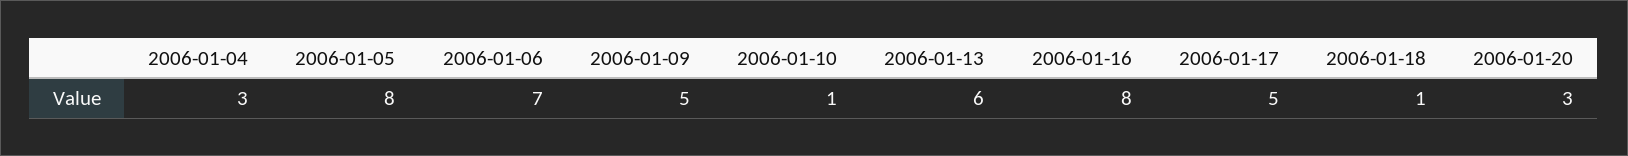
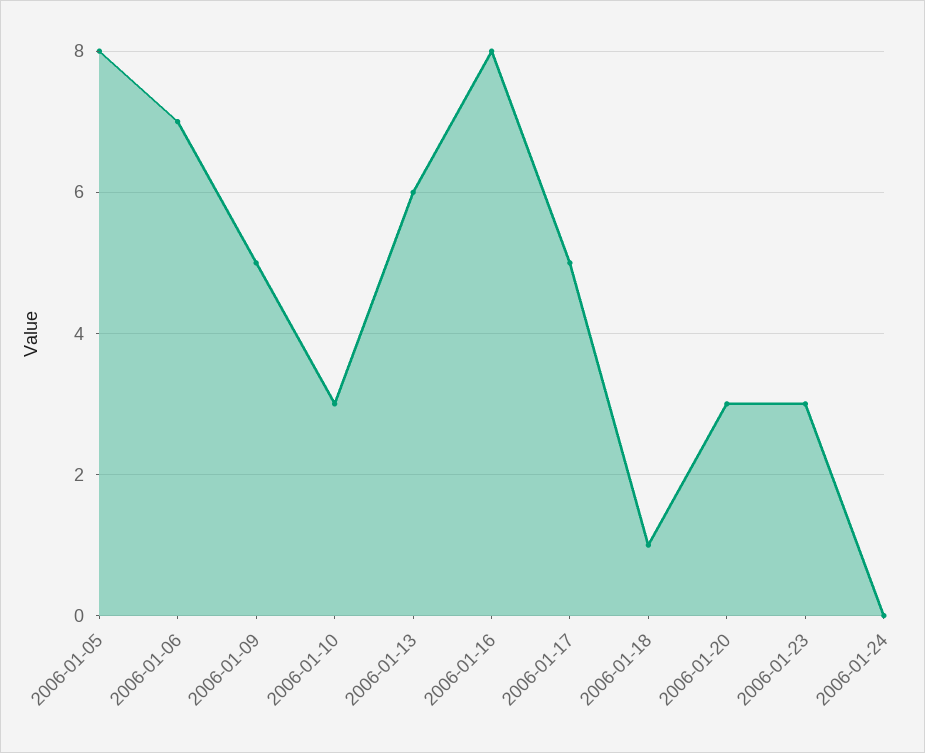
2006-01-04: 3 -> none
2006-01-10: 1 -> 3
2006-01-23: none -> 3
2006-01-24: none -> 0

